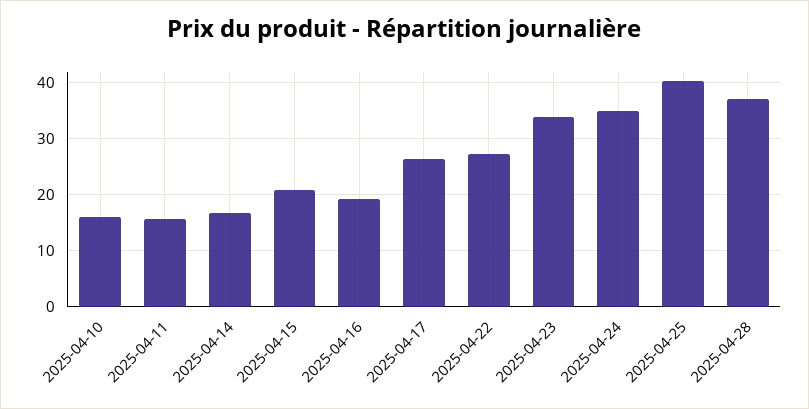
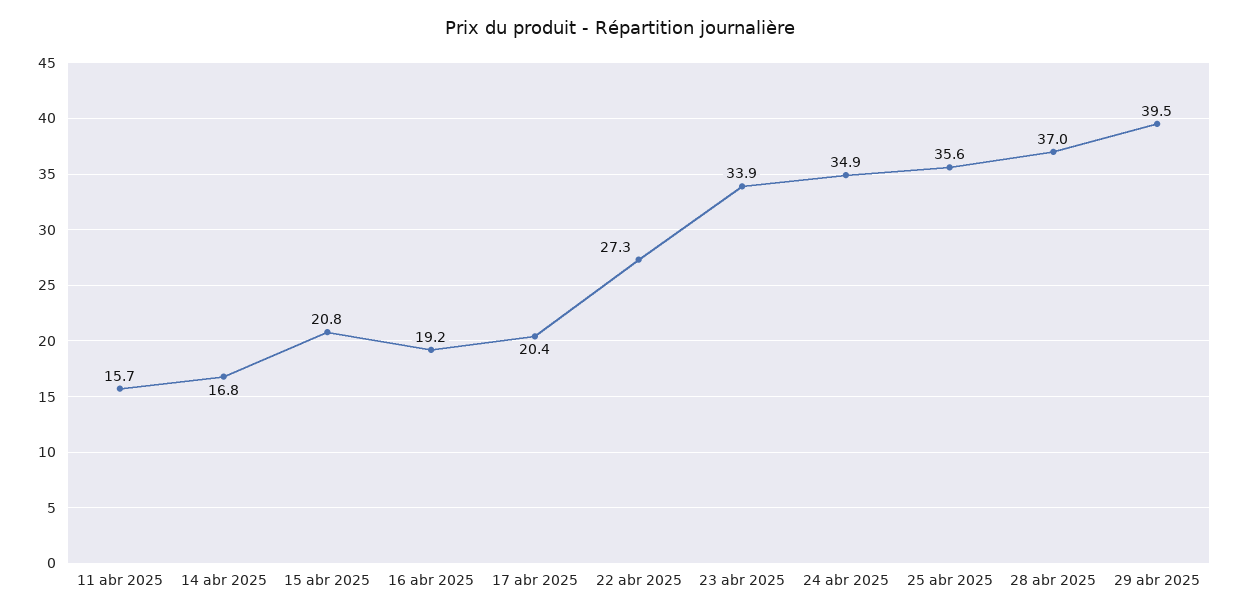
2025-04-10: 16 -> none
2025-04-17: 26 -> 20.4
2025-04-25: 40 -> 35.6
29 abr 2025: none -> 39.5

